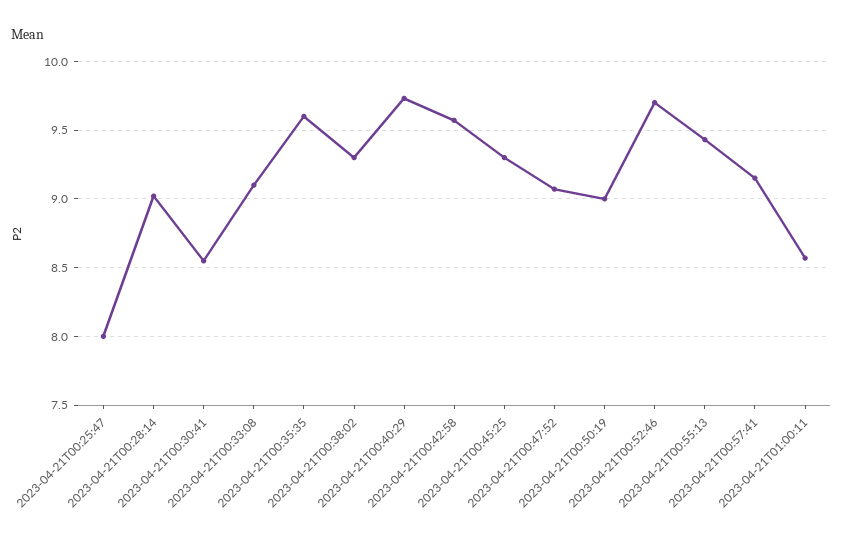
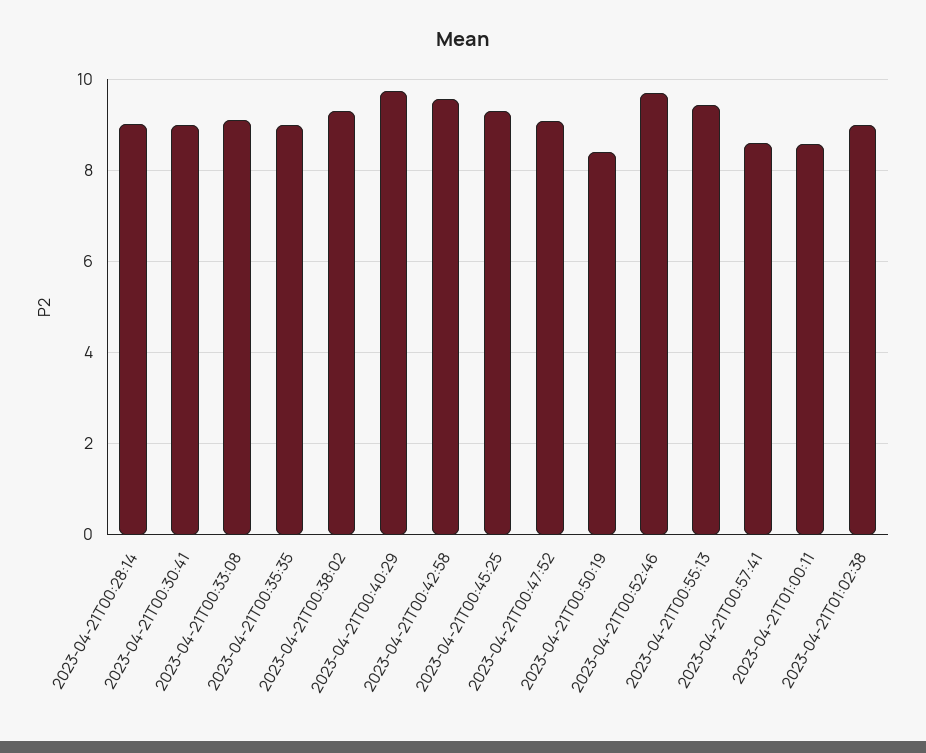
2023-04-21T00:25:47: 8 -> none
2023-04-21T00:30:41: 8.55 -> 9
2023-04-21T00:35:35: 9.6 -> 9
2023-04-21T00:50:19: 9 -> 8.4
2023-04-21T00:57:41: 9.15 -> 8.6
2023-04-21T01:02:38: none -> 9

